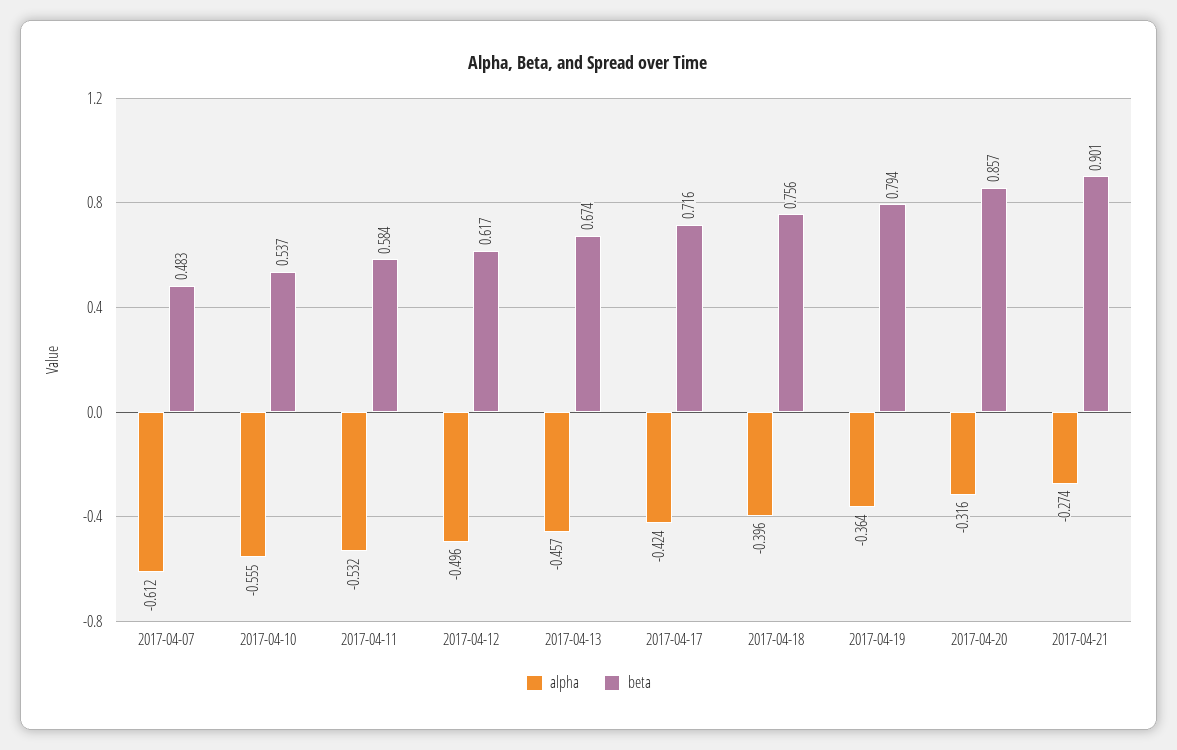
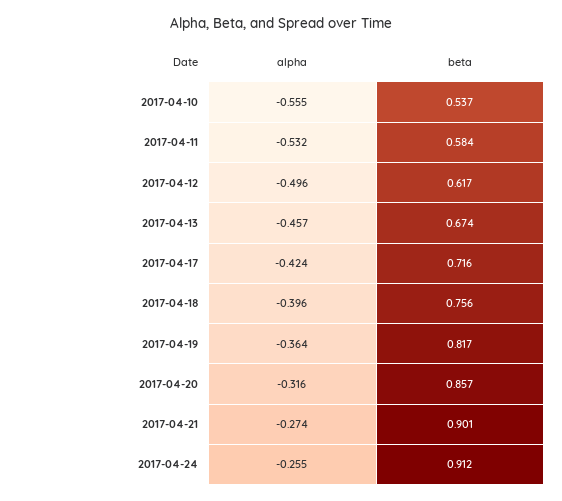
alpha, 2017-04-07: -0.612 -> none
beta, 2017-04-07: 0.483 -> none
beta, 2017-04-19: 0.794 -> 0.817
alpha, 2017-04-24: none -> -0.255
beta, 2017-04-24: none -> 0.912

